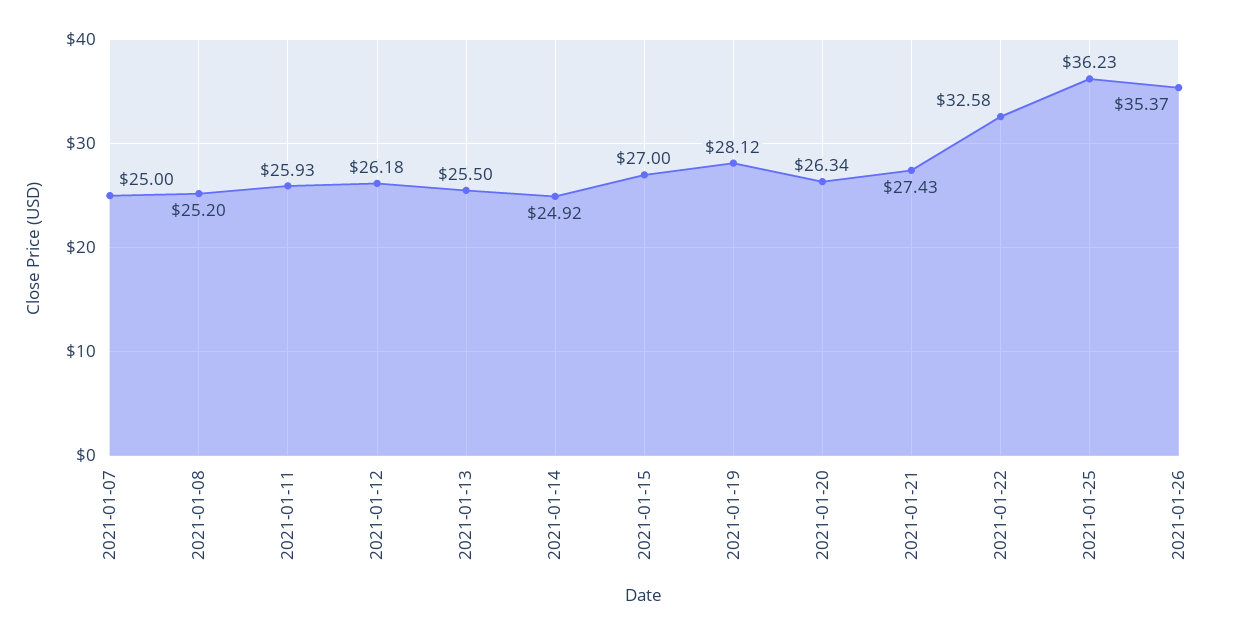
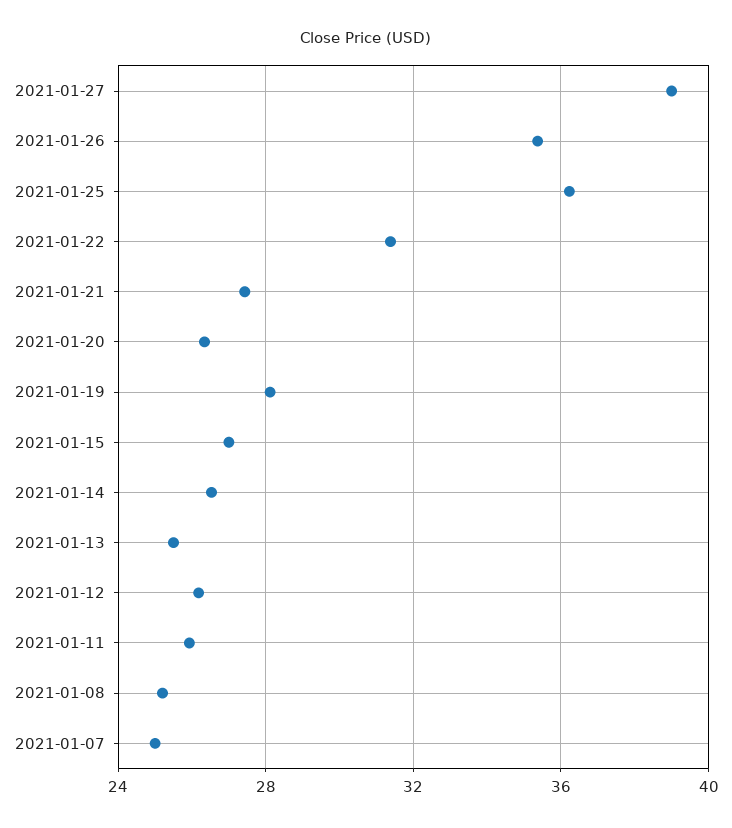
2021-01-14: 24.92 -> 26.5
2021-01-22: 32.58 -> 31.5
2021-01-27: none -> 39

